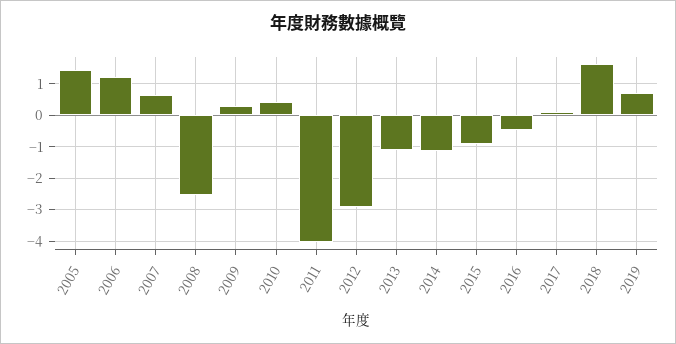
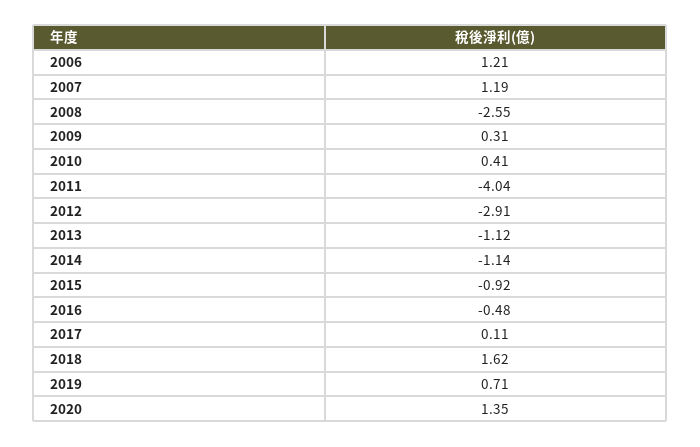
2005: 1.4 -> none
2007: 0.6 -> 1.19
2020: none -> 1.35

